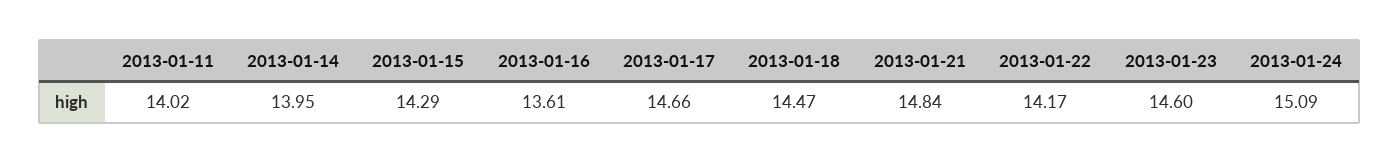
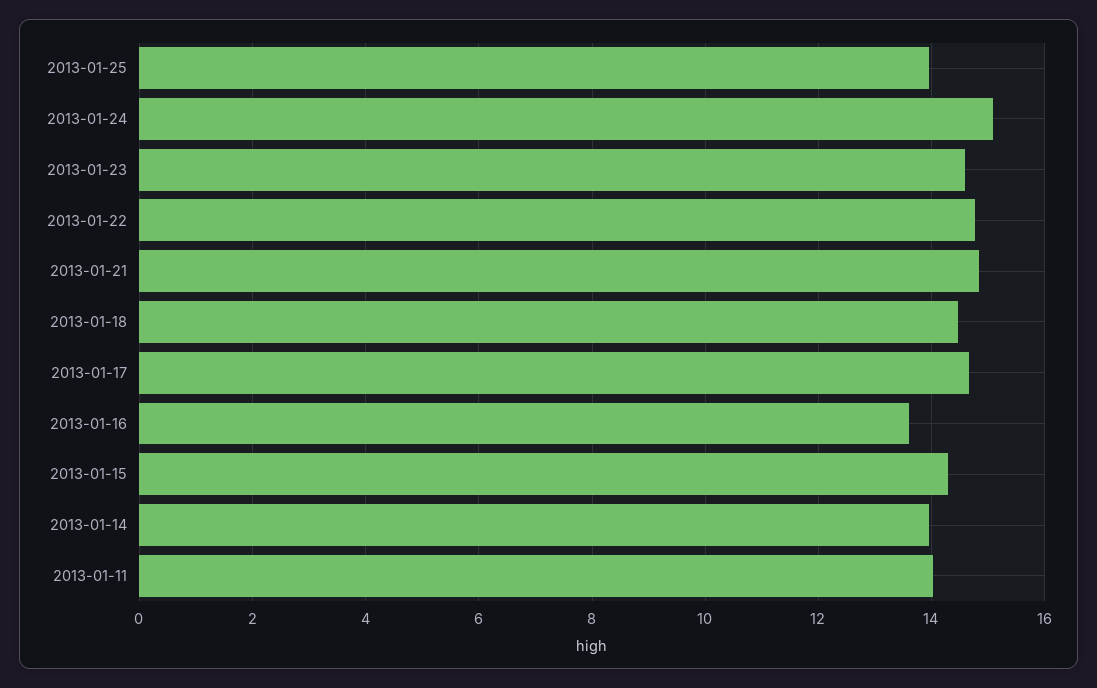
2013-01-22: 14.17 -> 14.8
2013-01-25: none -> 14

